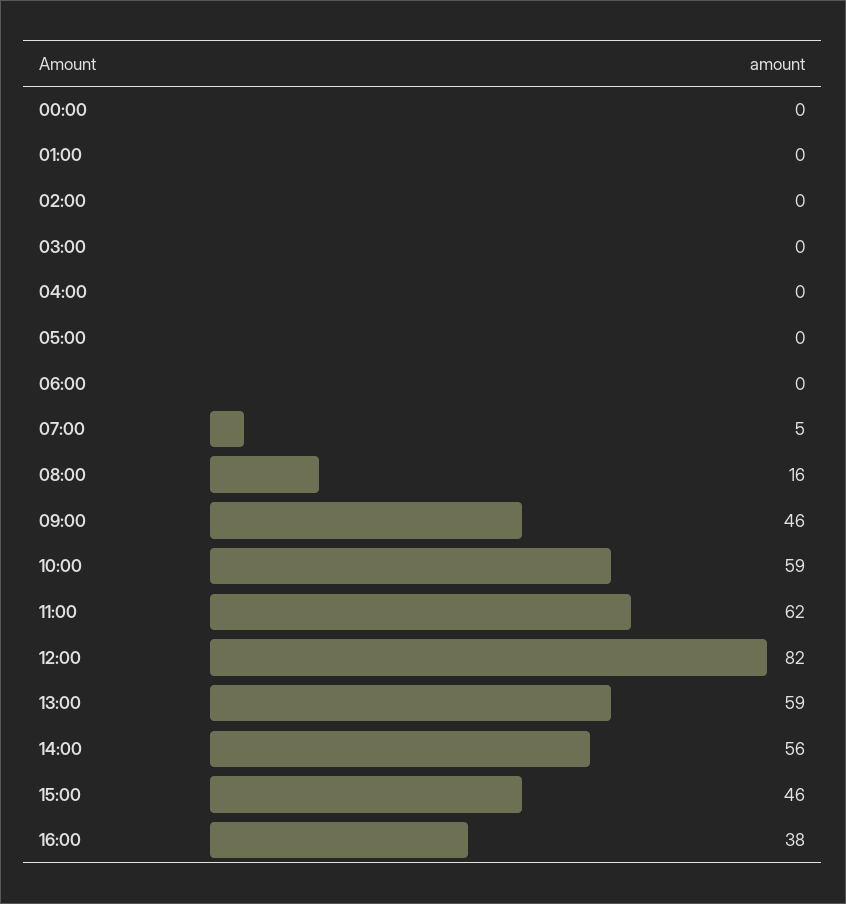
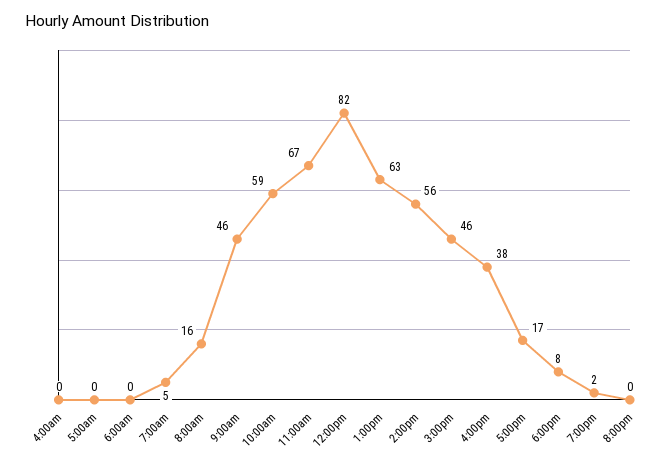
00:00: 0 -> none
01:00: 0 -> none
02:00: 0 -> none
03:00: 0 -> none
11:00: 62 -> 67
13:00: 59 -> 63
5:00pm: none -> 17
6:00pm: none -> 8
7:00pm: none -> 2
8:00pm: none -> 0

